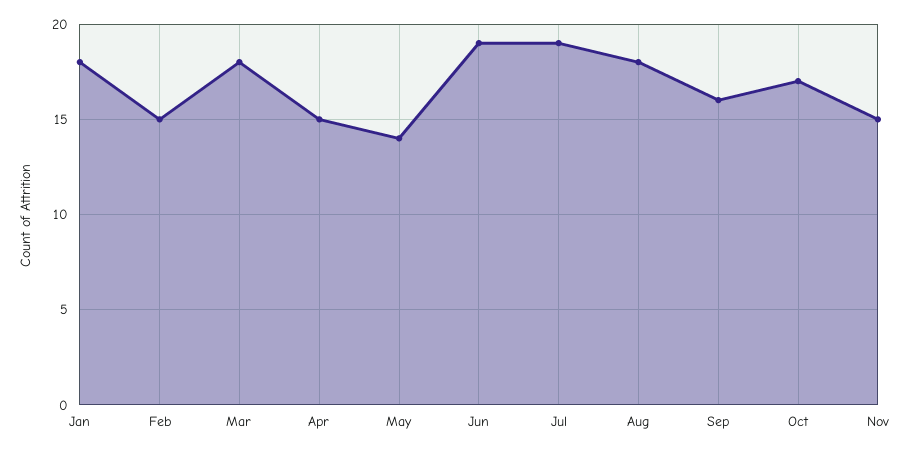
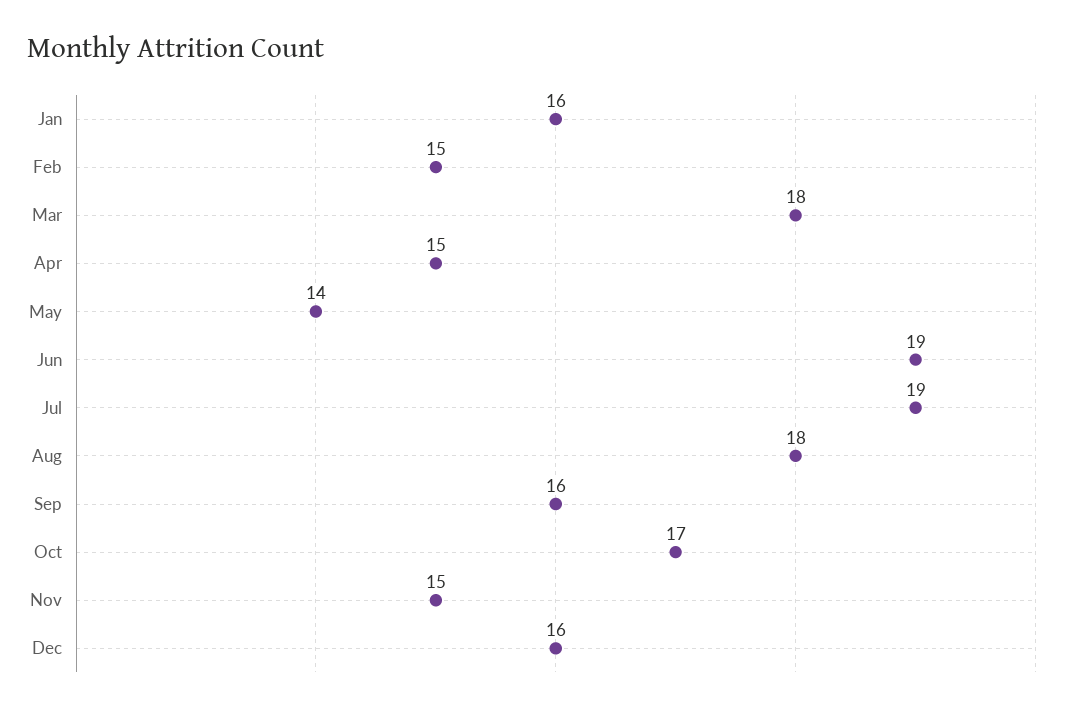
Jan: 18 -> 16
Dec: none -> 16

